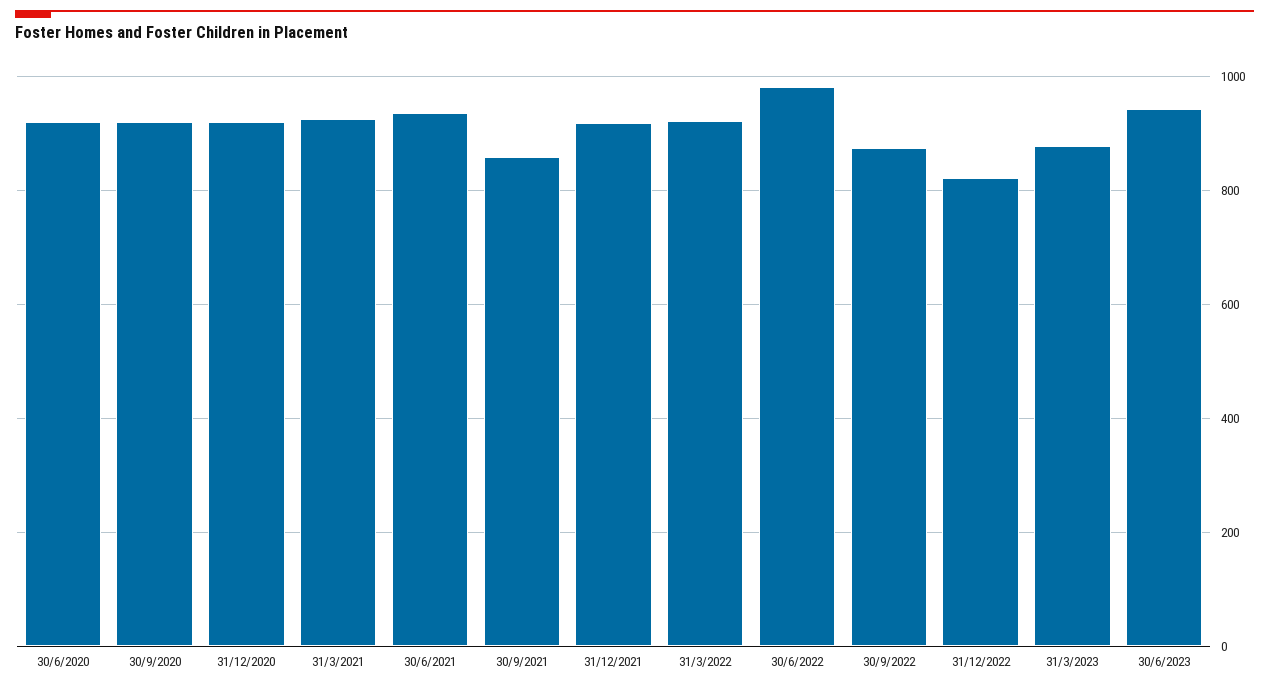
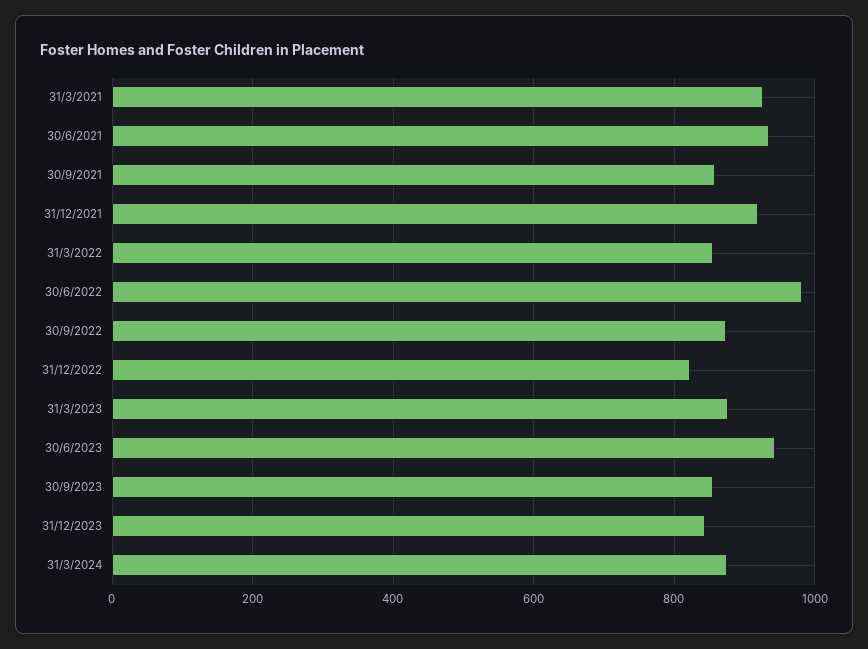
30/6/2020: 920 -> none
30/9/2020: 920 -> none
31/12/2020: 920 -> none
31/3/2022: 920 -> 860
30/9/2023: none -> 860
31/12/2023: none -> 840
31/3/2024: none -> 880

